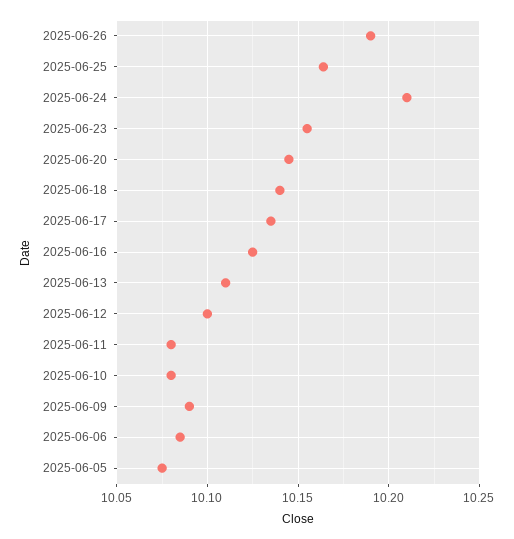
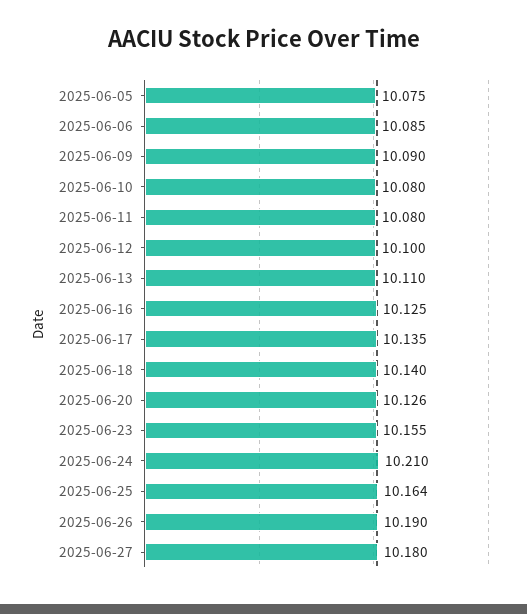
2025-06-20: 10.145 -> 10.126
2025-06-27: none -> 10.18

